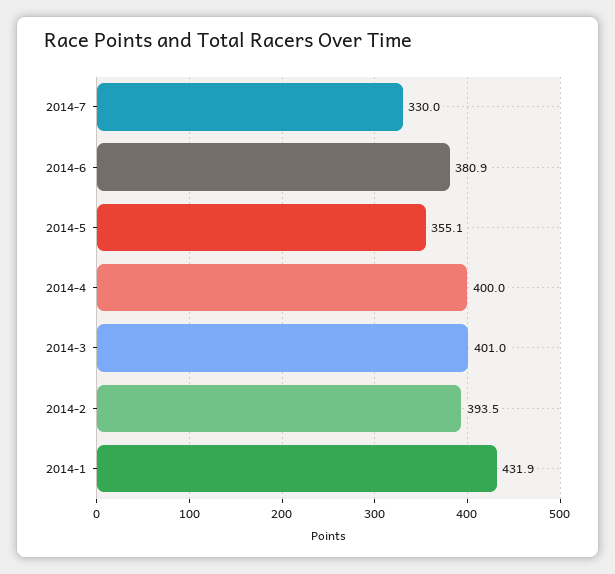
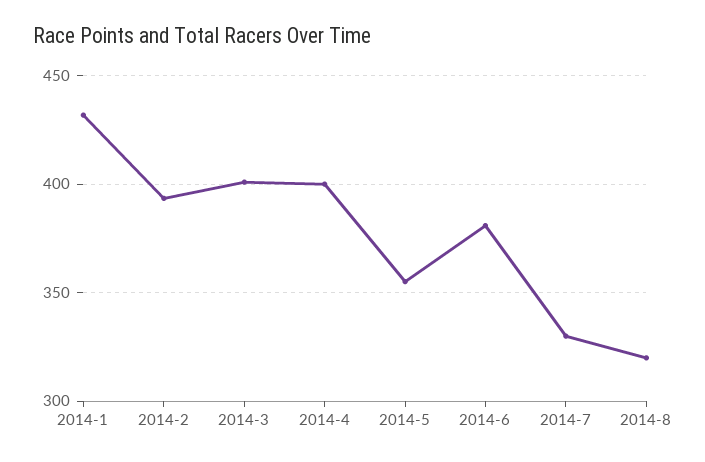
2014-8: none -> 320

